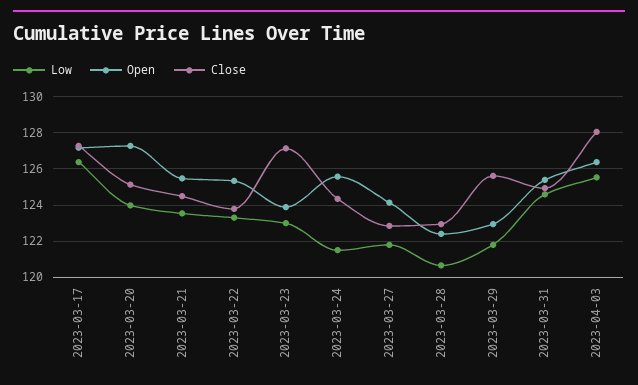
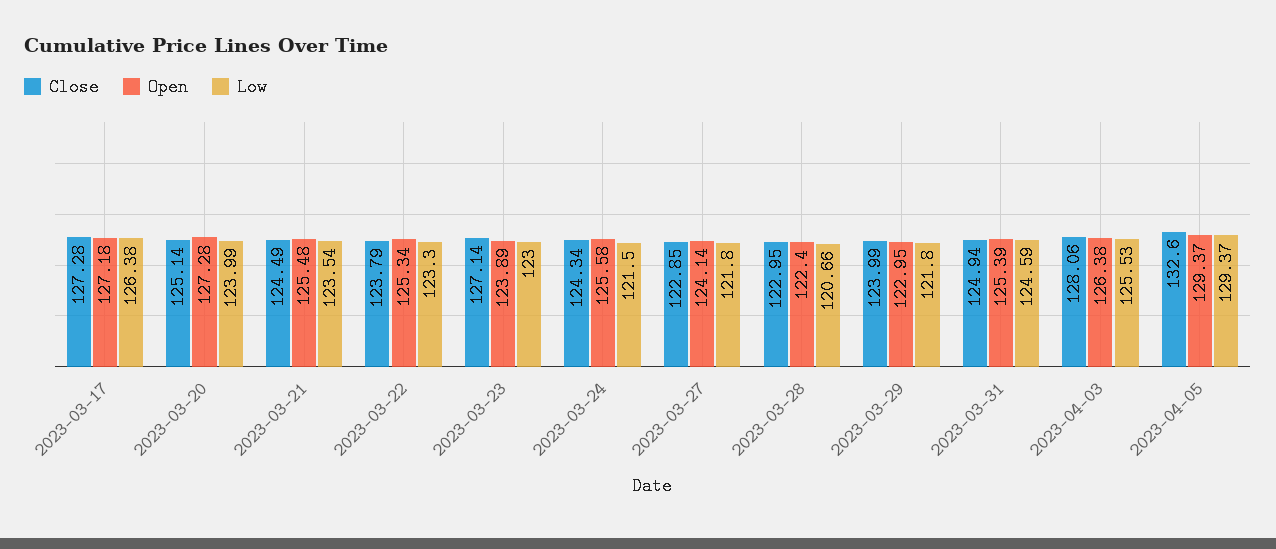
Close, 2023-03-29: 125.5 -> 123.99
Close, 2023-04-05: none -> 132.6
Open, 2023-04-05: none -> 129.37
Low, 2023-04-05: none -> 129.37

